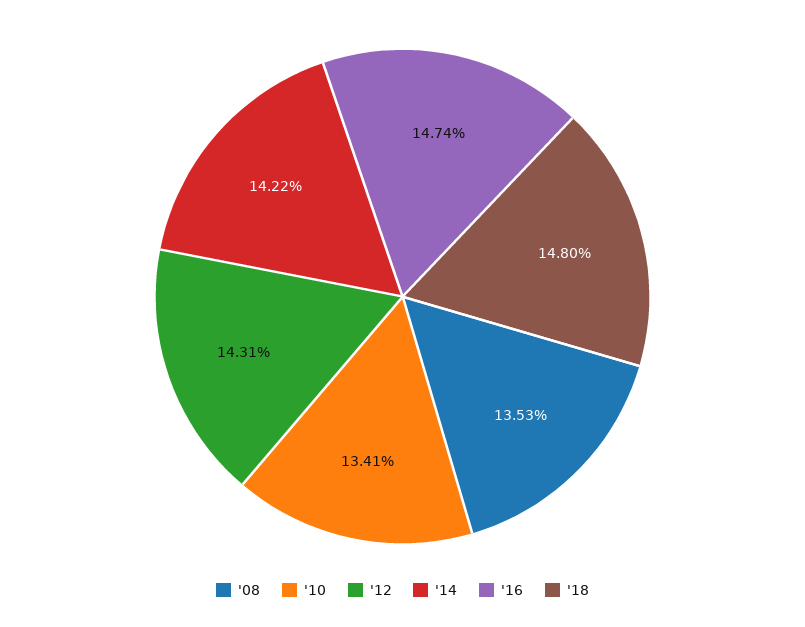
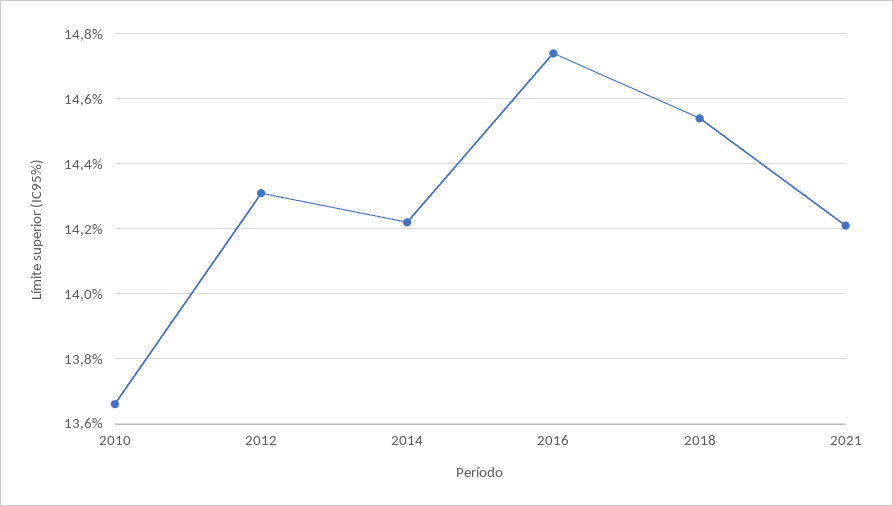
'08: 13.53 -> none
'10: 13.41 -> 13.65
'18: 14.8 -> 14.55
2021: none -> 14.2

